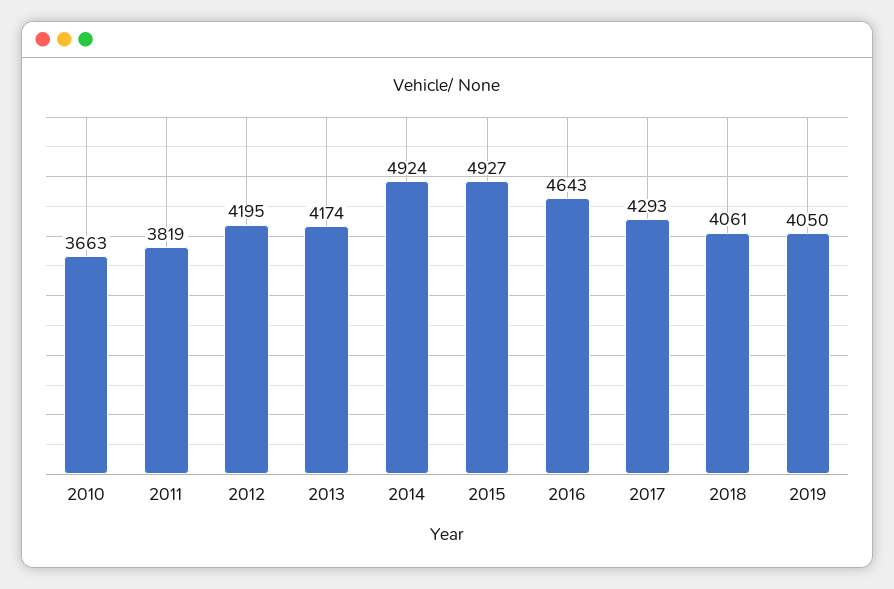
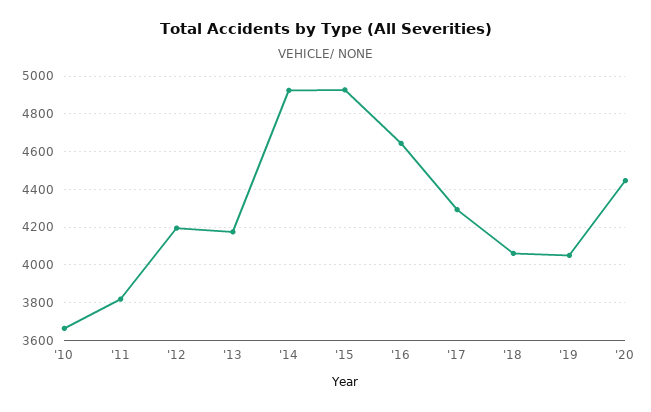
'20: none -> 4450

